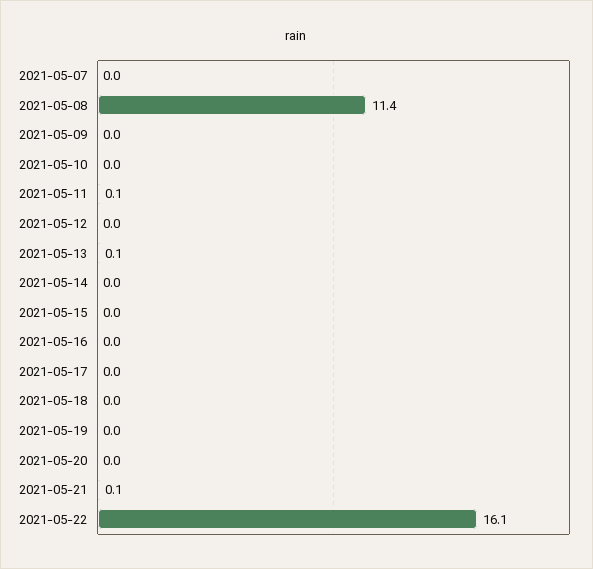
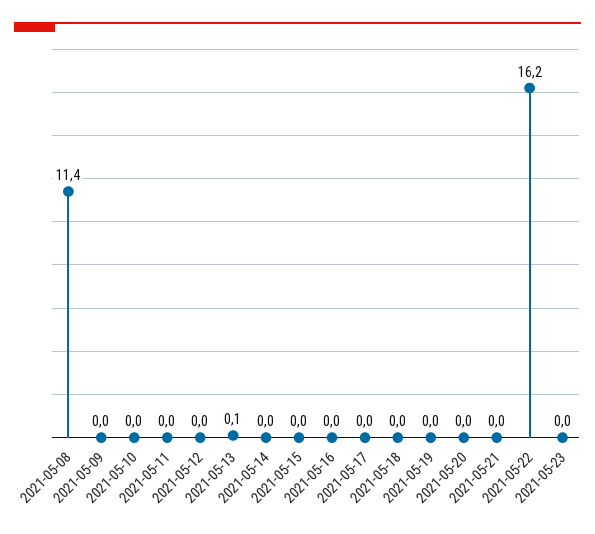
2021-05-07: 0 -> none
2021-05-11: 0.1 -> 0
2021-05-21: 0.1 -> 0
2021-05-22: 16.1 -> 16.2
2021-05-23: none -> 0

